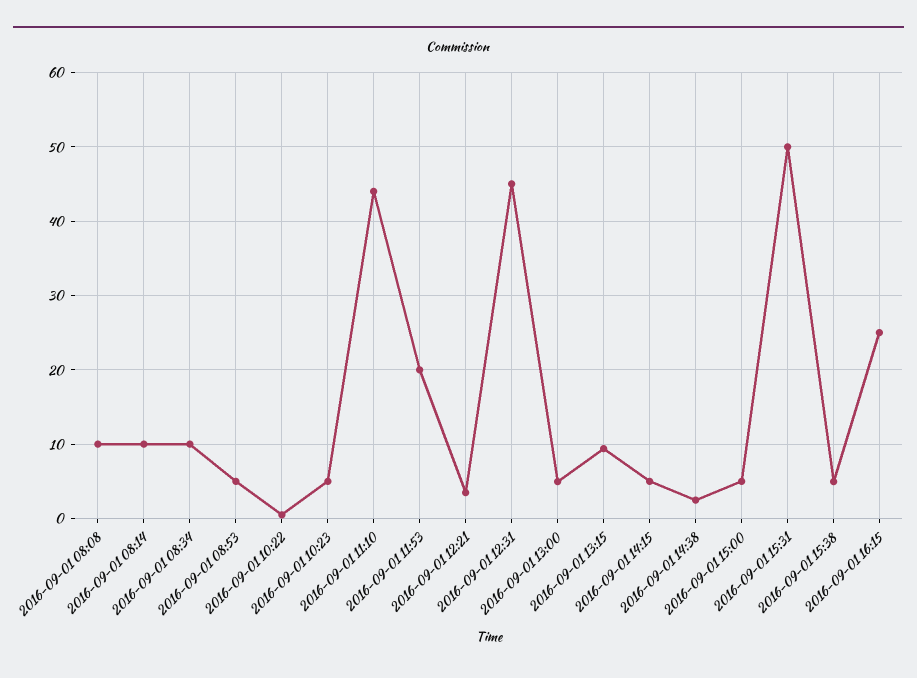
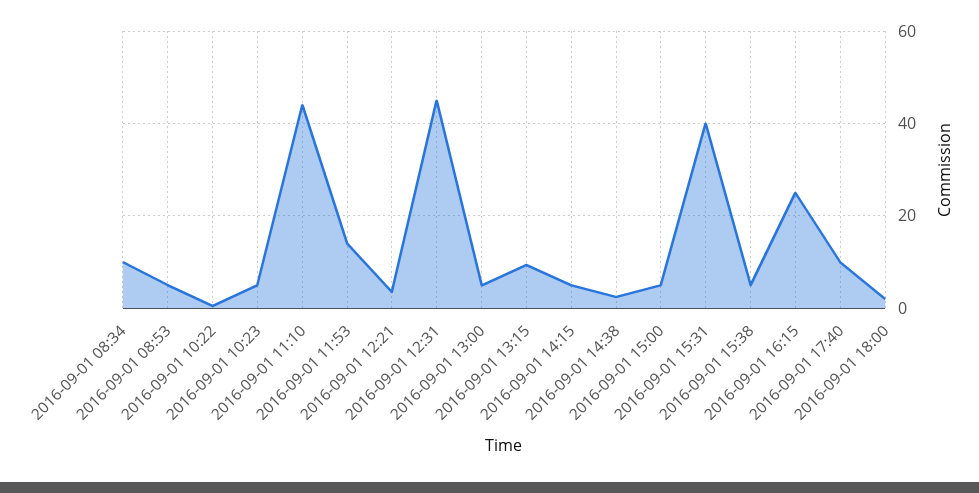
2016-09-01 08:08: 10 -> none
2016-09-01 08:14: 10 -> none
2016-09-01 11:53: 20 -> 14
2016-09-01 15:31: 50 -> 40
2016-09-01 17:40: none -> 10
2016-09-01 18:00: none -> 2

